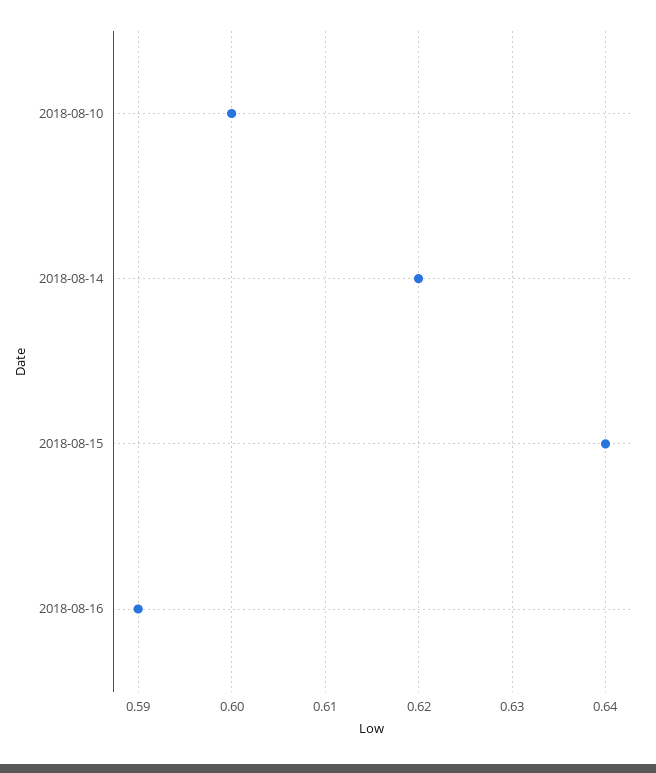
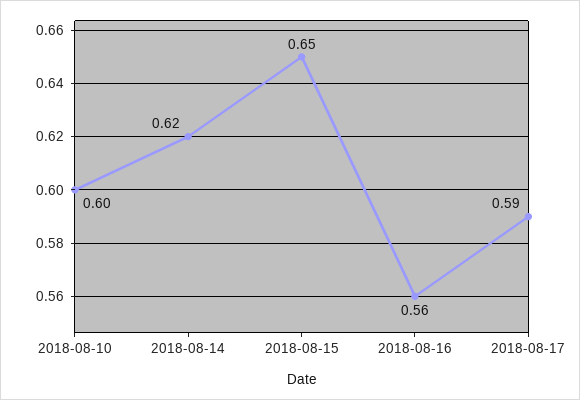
2018-08-15: 0.64 -> 0.65
2018-08-16: 0.59 -> 0.56
2018-08-17: none -> 0.59

